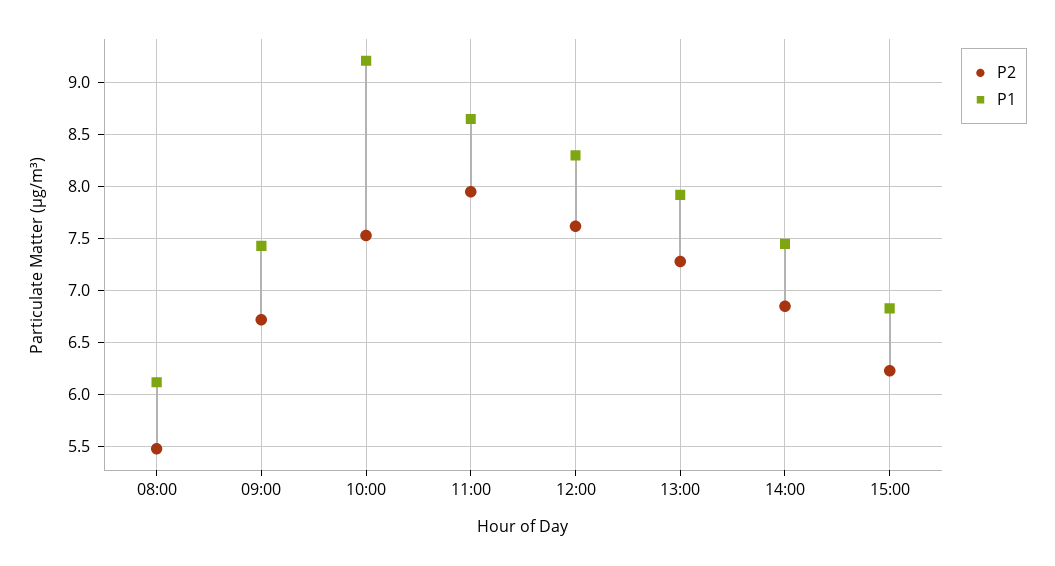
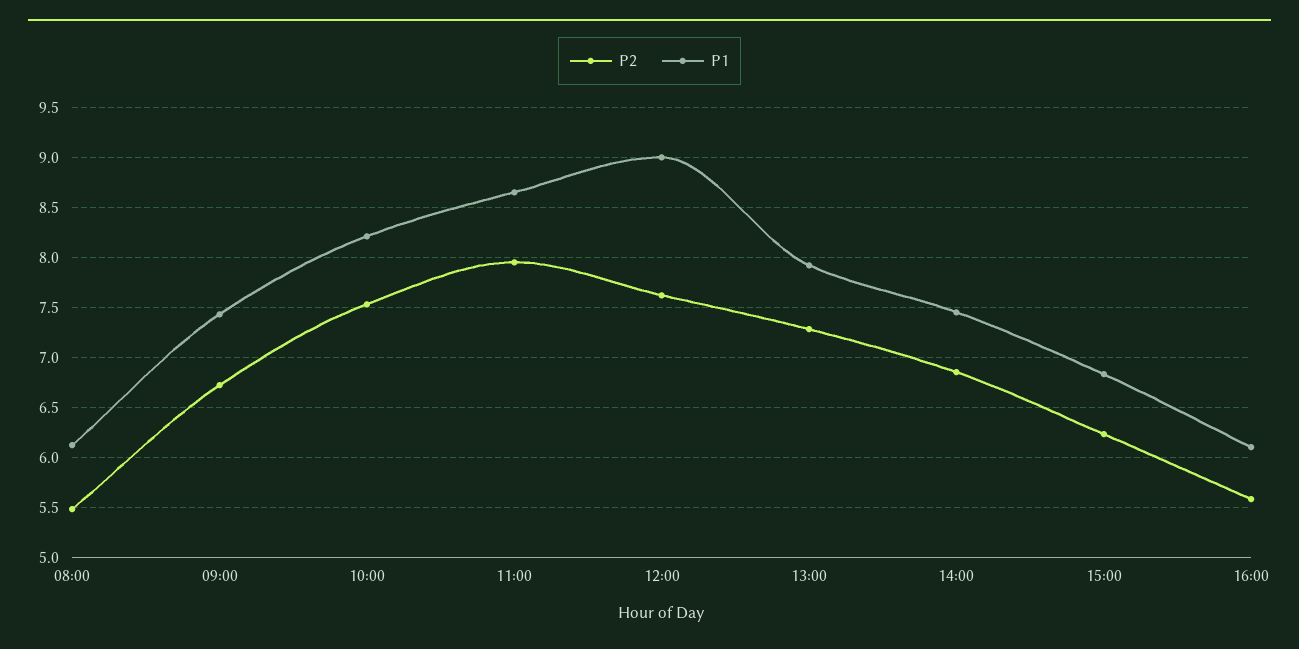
P1, 10:00: 9.2 -> 8.2
P1, 12:00: 8.3 -> 9
P2, 16:00: none -> 5.6
P1, 16:00: none -> 6.1

